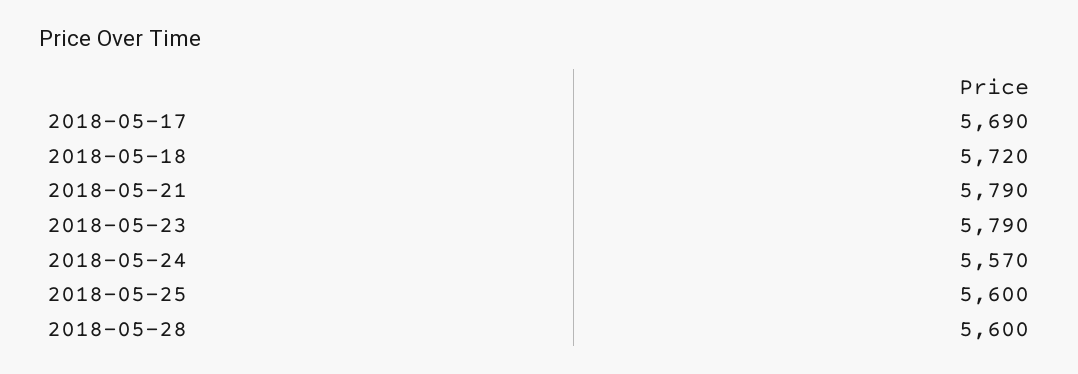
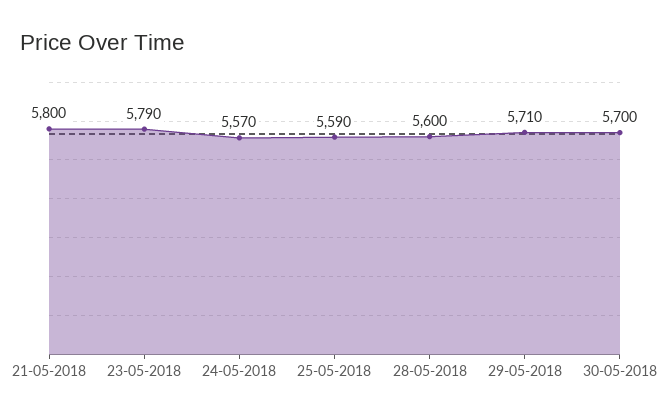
2018-05-17: 5690 -> none
2018-05-18: 5720 -> none
2018-05-21: 5790 -> 5800
2018-05-25: 5600 -> 5590
29-05-2018: none -> 5710
30-05-2018: none -> 5700

